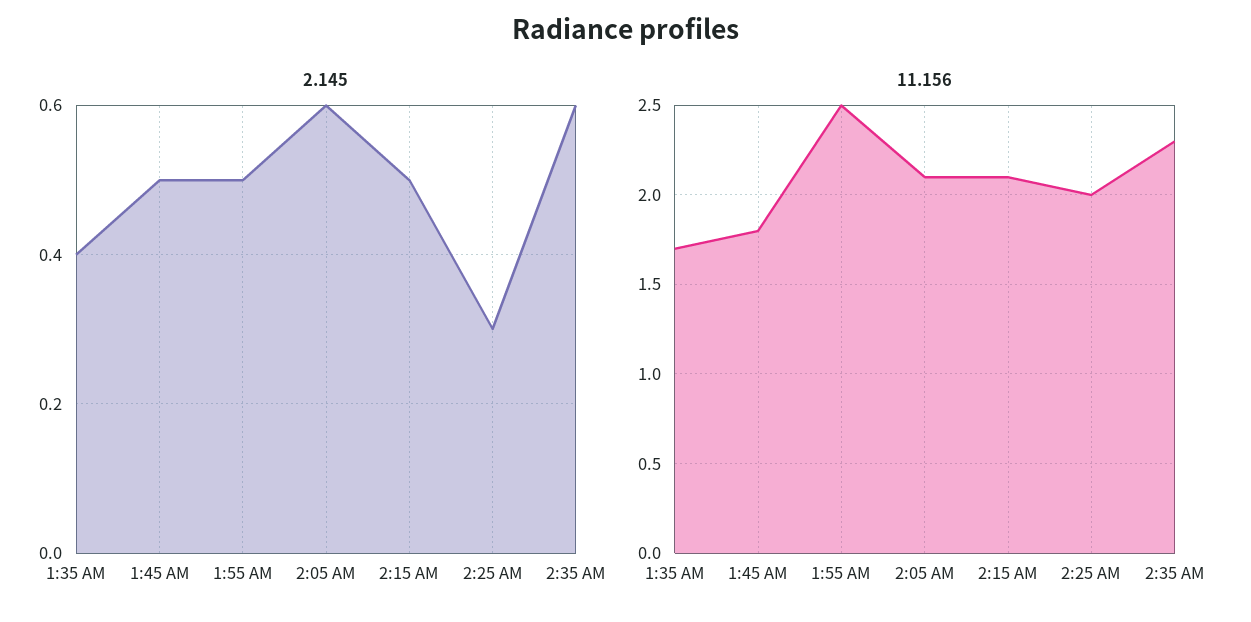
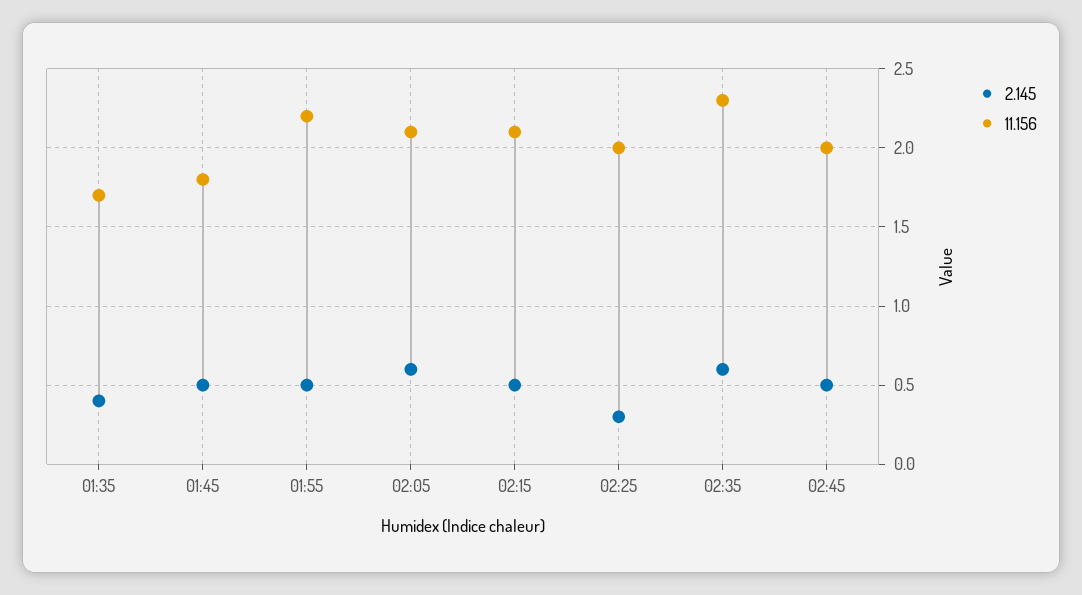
11.156, 1:55 AM: 2.5 -> 2.2
2.145, 02:45: none -> 0.5
11.156, 02:45: none -> 2

